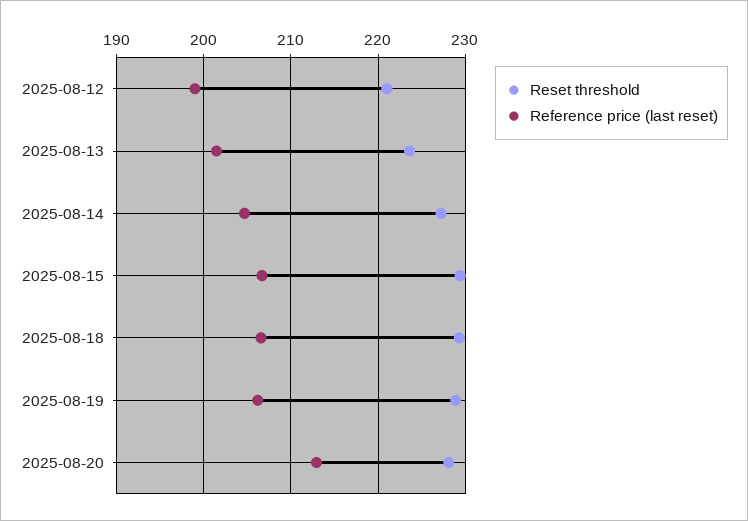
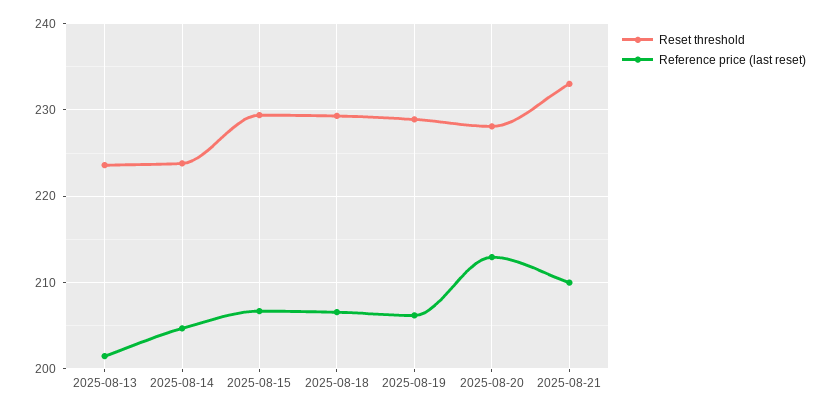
Reset threshold, 2025-08-12: 221 -> none
Reference price (last reset), 2025-08-12: 199 -> none
Reset threshold, 2025-08-14: 227 -> 224
Reset threshold, 2025-08-21: none -> 233
Reference price (last reset), 2025-08-21: none -> 210

